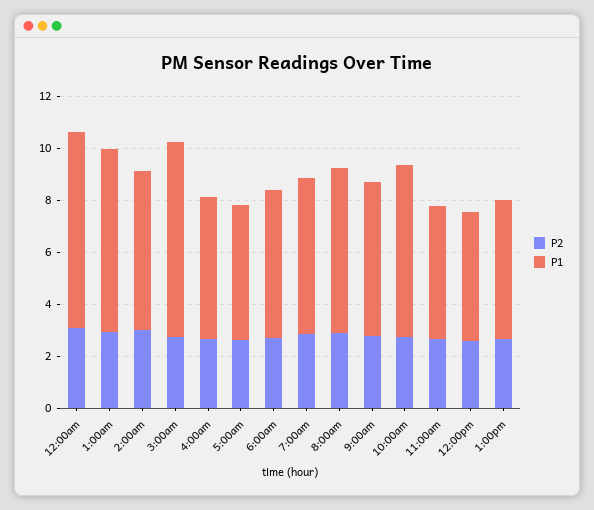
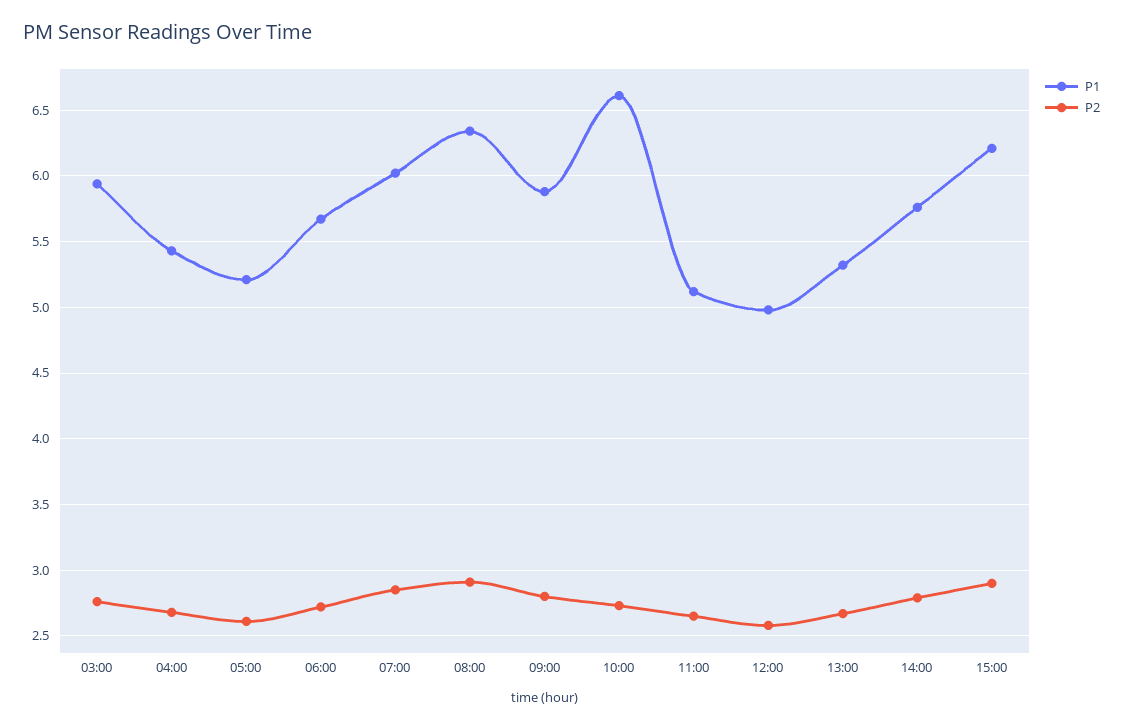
P2, 12:00am: 3 -> none
P1, 12:00am: 7.5 -> none
P2, 1:00am: 3 -> none
P1, 1:00am: 7 -> none
P2, 2:00am: 3 -> none
P1, 2:00am: 6 -> none
P1, 3:00am: 7.5 -> 5.95
P1, 14:00: none -> 5.75
P2, 14:00: none -> 2.8
P1, 15:00: none -> 6.2
P2, 15:00: none -> 2.9

